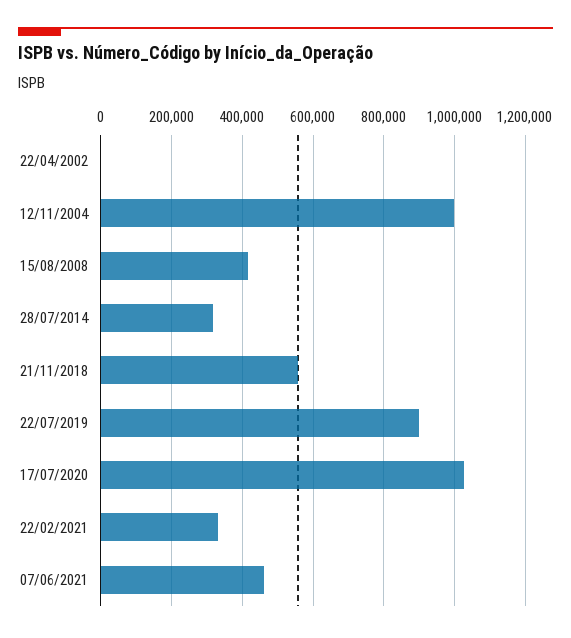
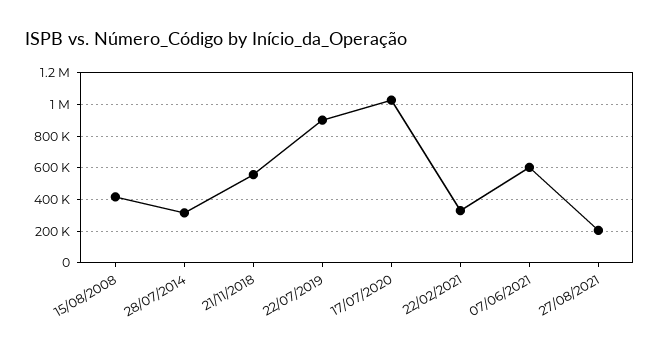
22/04/2002: 0 -> none
12/11/2004: 1000000 -> none
07/06/2021: 460000 -> 600000
27/08/2021: none -> 200000

